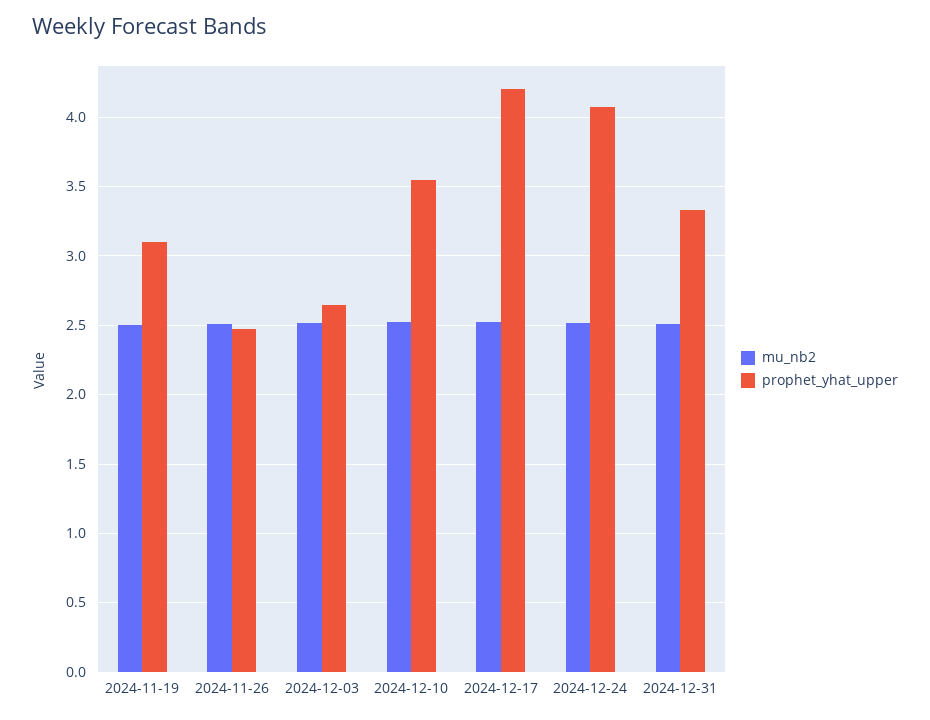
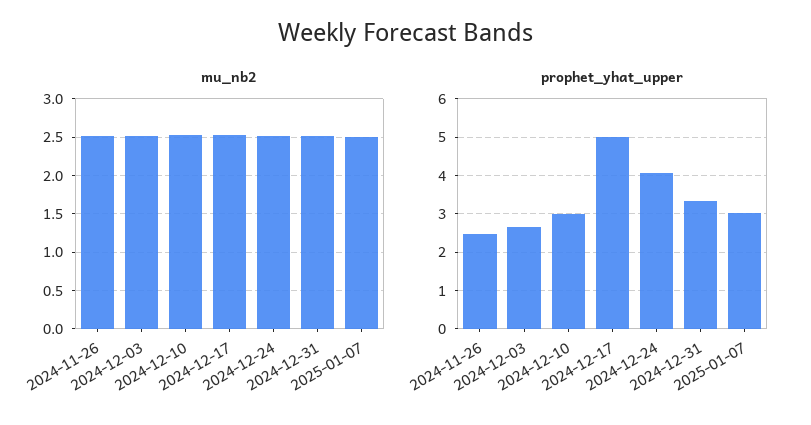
mu_nb2, 2024-11-19: 2.5 -> none
prophet_yhat_upper, 2024-11-19: 3.1 -> none
prophet_yhat_upper, 2024-12-10: 3.55 -> 3
prophet_yhat_upper, 2024-12-17: 4.2 -> 5
mu_nb2, 2025-01-07: none -> 2.5
prophet_yhat_upper, 2025-01-07: none -> 3

